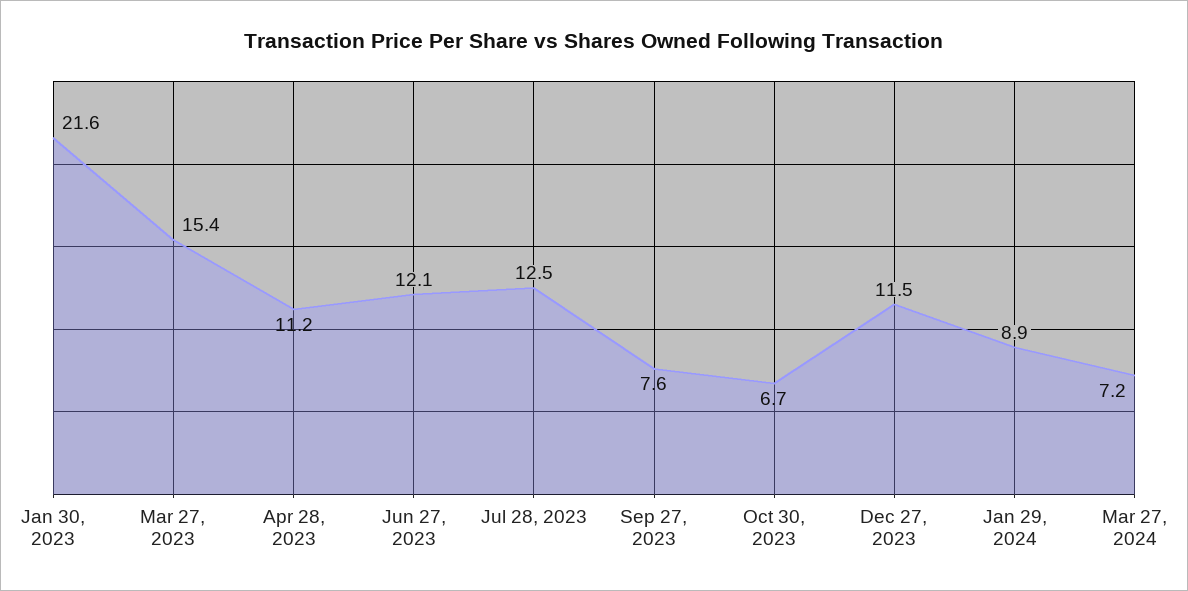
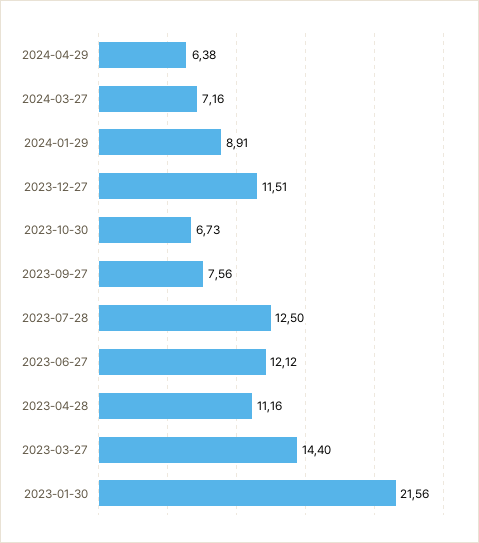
Mar 27, 2023: 15.4 -> 14.4
2024-04-29: none -> 6.38

